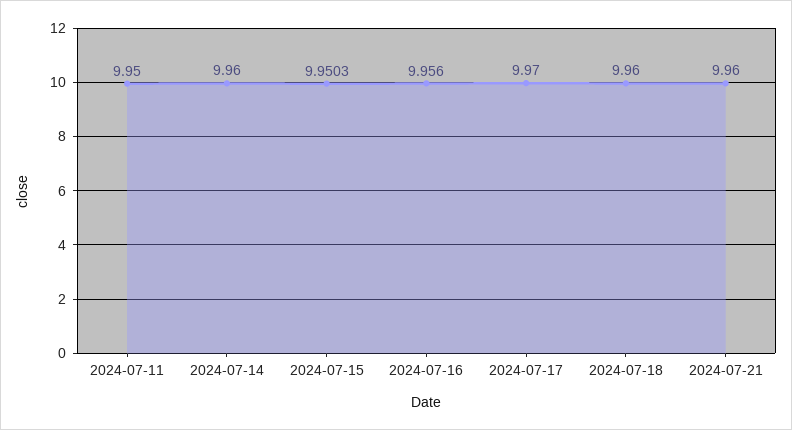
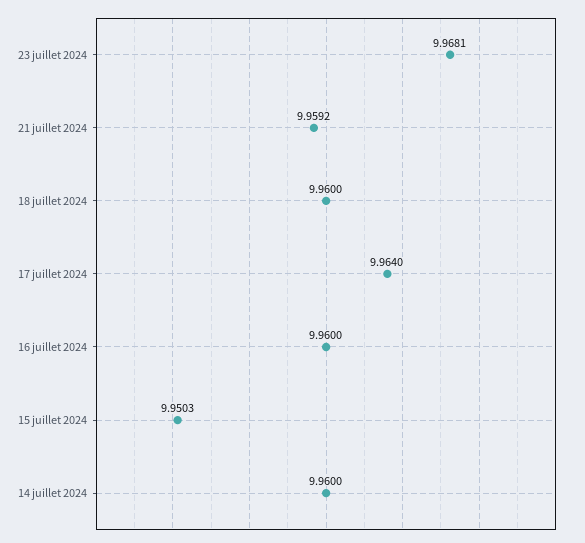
2024-07-11: 9.95 -> none
2024-07-16: 9.956 -> 9.96
2024-07-17: 9.97 -> 9.964
2024-07-21: 9.96 -> 9.9592
23 juillet 2024: none -> 9.9681

